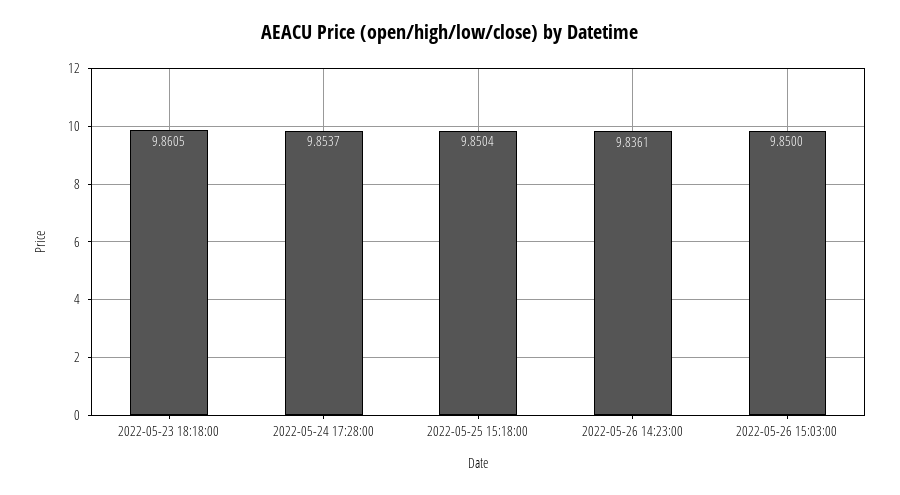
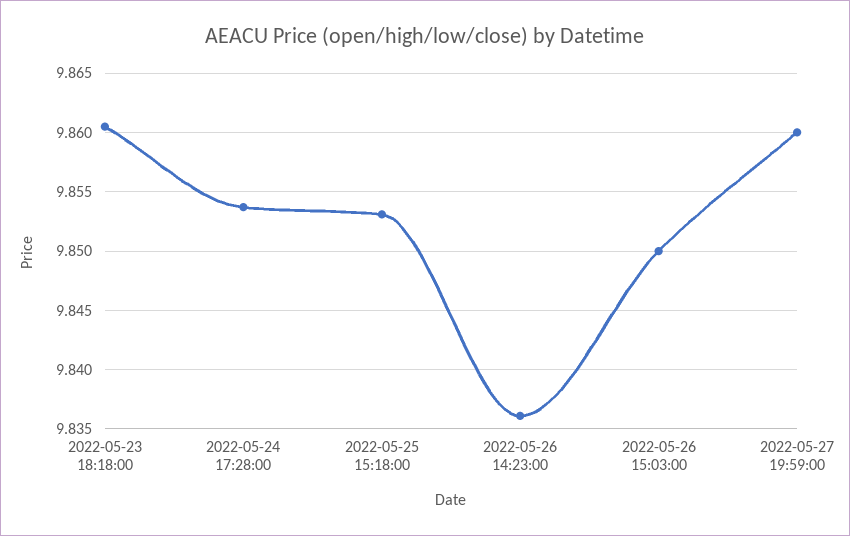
2022-05-25 15:18:00: 9.8504 -> 9.853
2022-05-27 19:59:00: none -> 9.86

